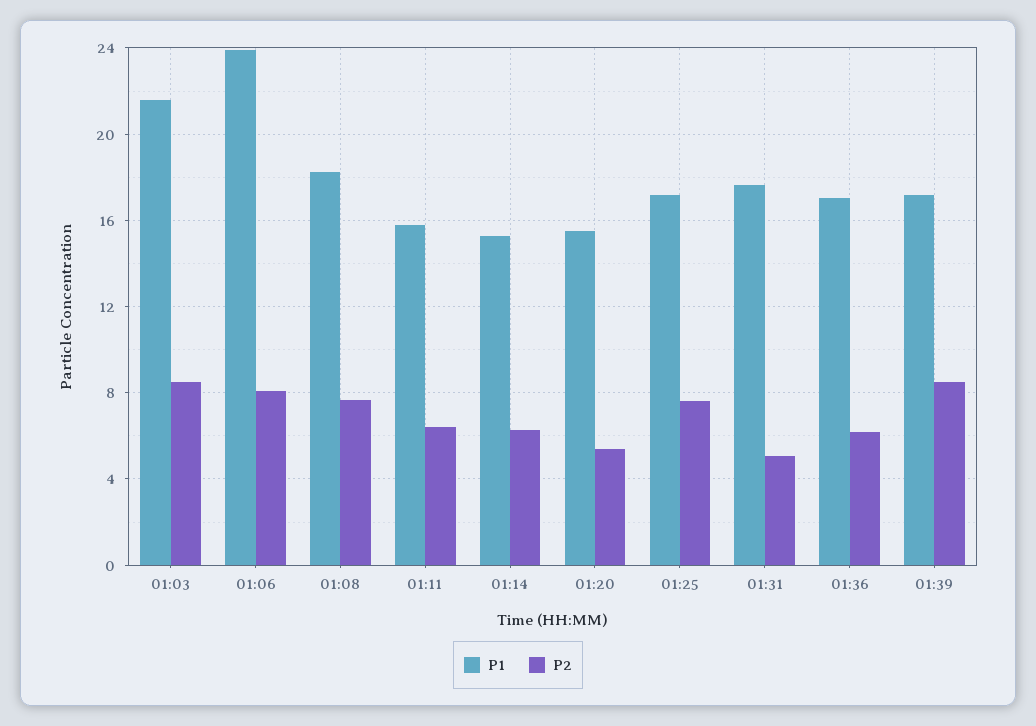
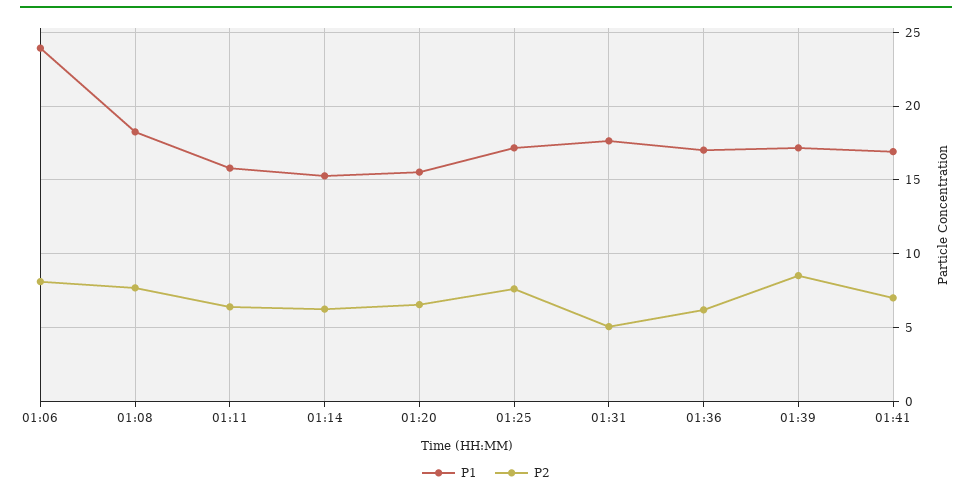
P1, 01:03: 21.5 -> none
P2, 01:03: 8.5 -> none
P2, 01:20: 5.5 -> 6.5
P1, 01:41: none -> 17
P2, 01:41: none -> 7

